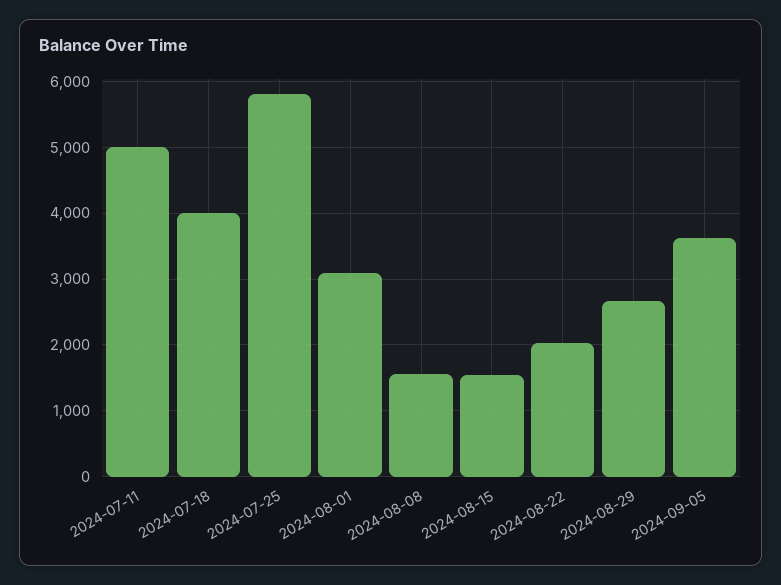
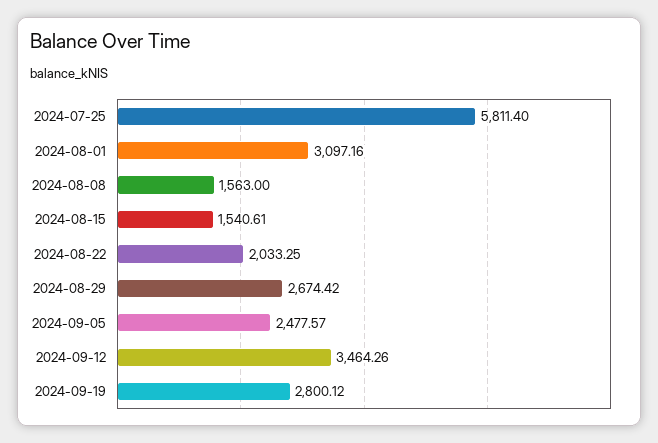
2024-07-11: 5000 -> none
2024-07-18: 4000 -> none
2024-09-05: 3600 -> 2477.57
2024-09-12: none -> 3464.26
2024-09-19: none -> 2800.12

